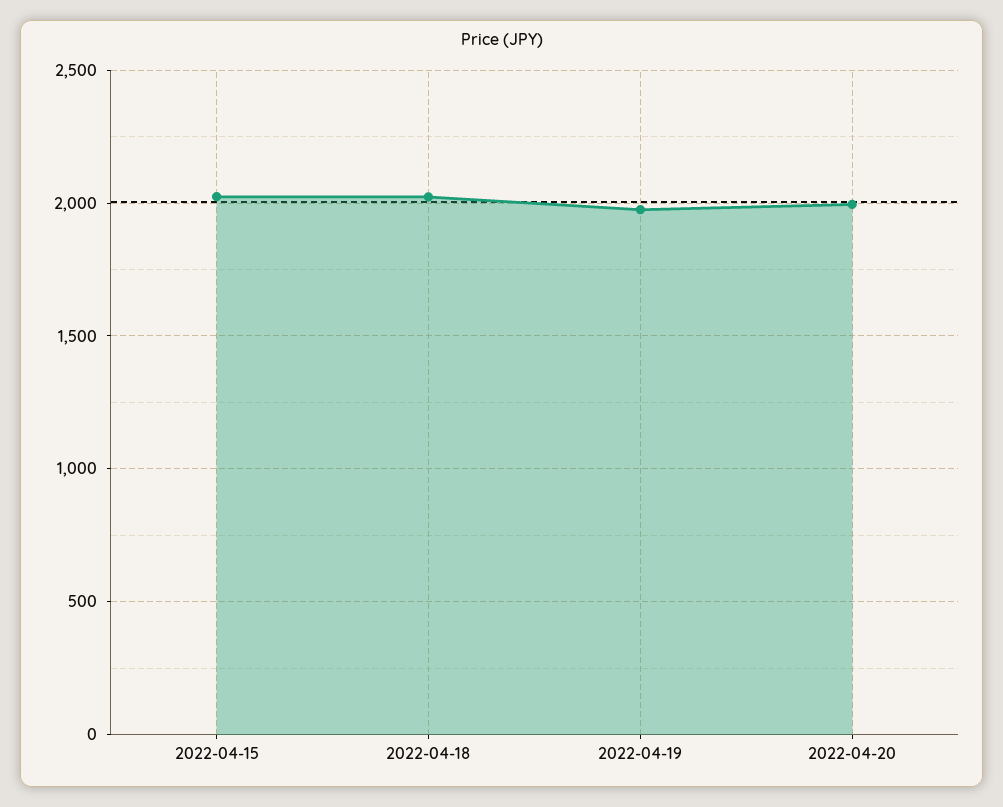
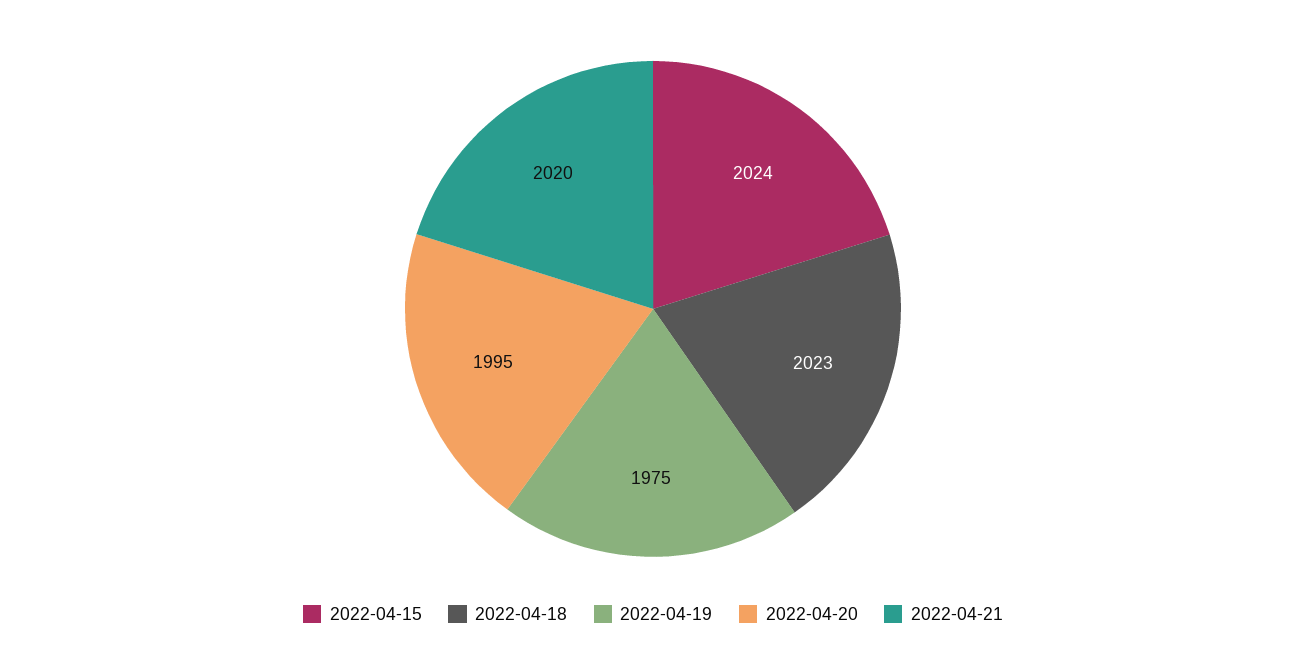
2022-04-21: none -> 2020

